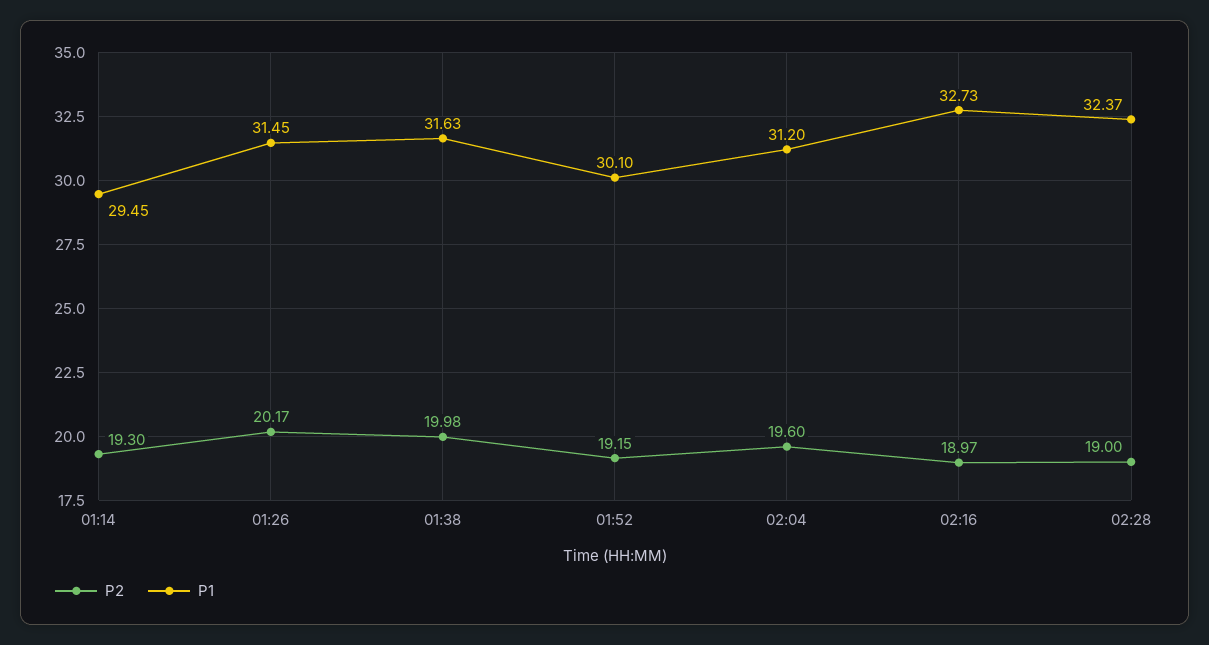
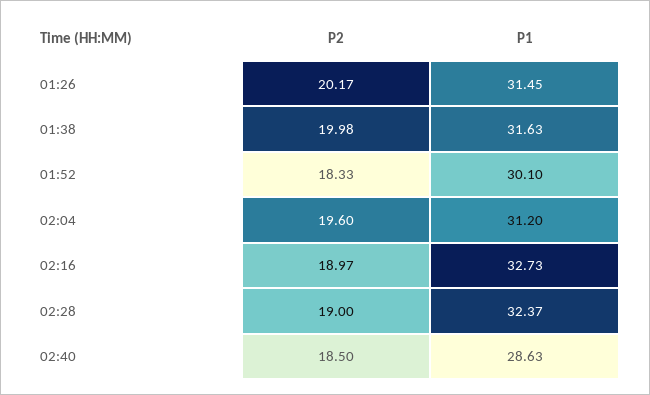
P2, 01:14: 19.3 -> none
P1, 01:14: 29.45 -> none
P2, 01:52: 19.15 -> 18.33
P2, 02:40: none -> 18.5
P1, 02:40: none -> 28.63

